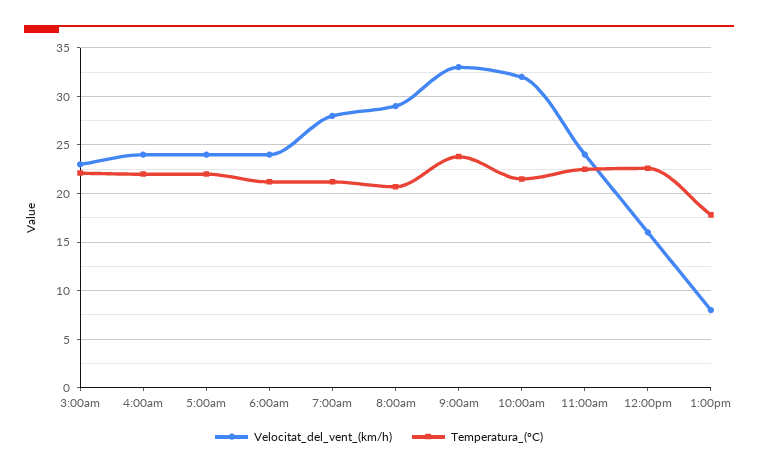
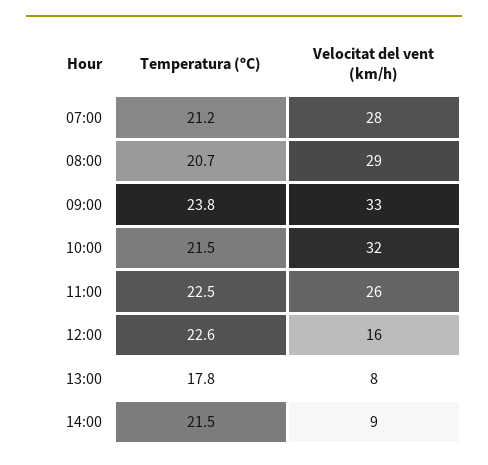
Velocitat_del_vent_(km/h), 3:00am: 23 -> none
Temperatura_(ºC), 3:00am: 22 -> none
Velocitat_del_vent_(km/h), 4:00am: 24 -> none
Temperatura_(ºC), 4:00am: 22 -> none
Velocitat_del_vent_(km/h), 5:00am: 24 -> none
Temperatura_(ºC), 5:00am: 22 -> none
Velocitat_del_vent_(km/h), 6:00am: 24 -> none
Temperatura_(ºC), 6:00am: 21 -> none
Velocitat_del_vent_(km/h), 11:00am: 24 -> 26
Temperatura_(ºC), 14:00: none -> 21.5
Velocitat_del_vent_(km/h), 14:00: none -> 9

